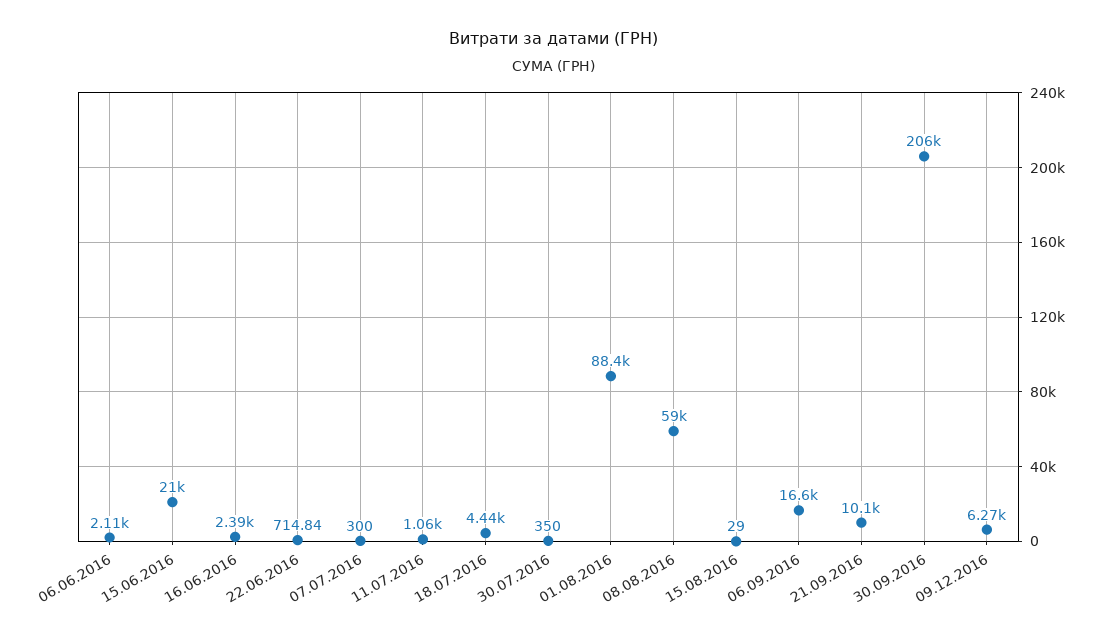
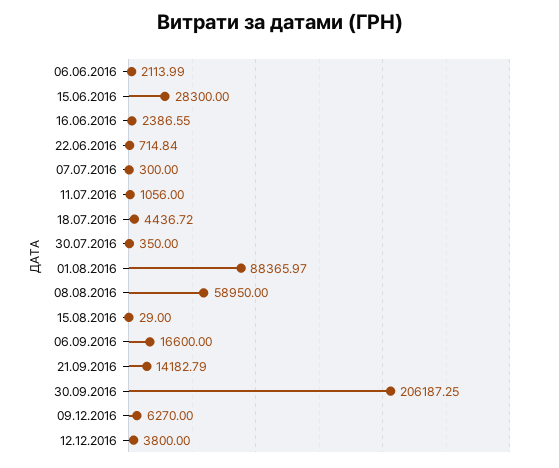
15.06.2016: 21000 -> 28300
21.09.2016: 10100 -> 14182.79
12.12.2016: none -> 3800

